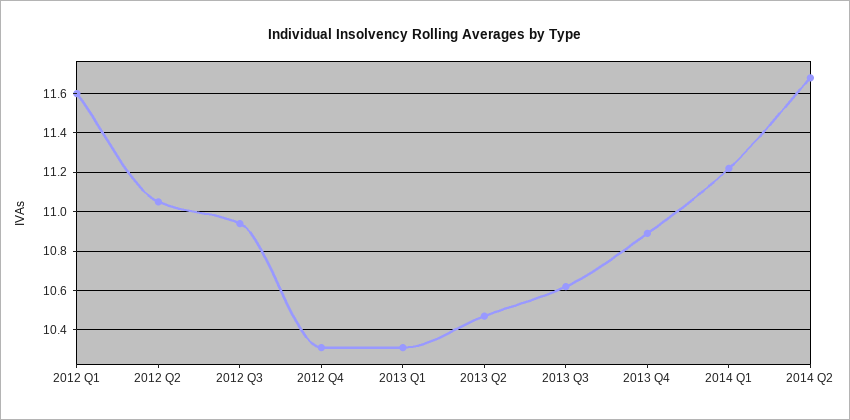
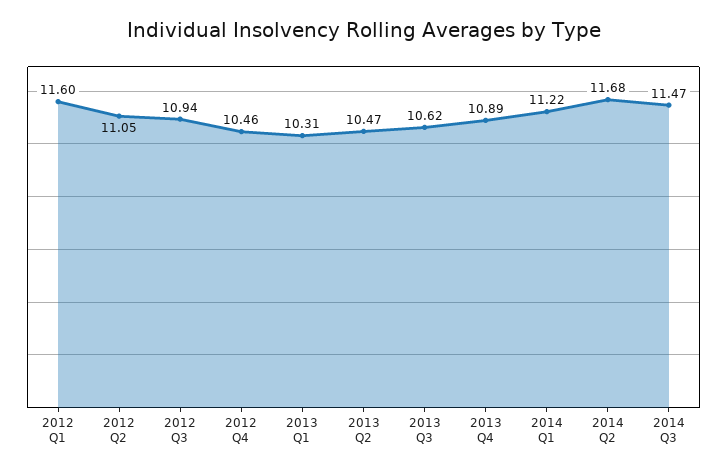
2012 Q4: 10.3 -> 10.46
2014 Q3: none -> 11.47

